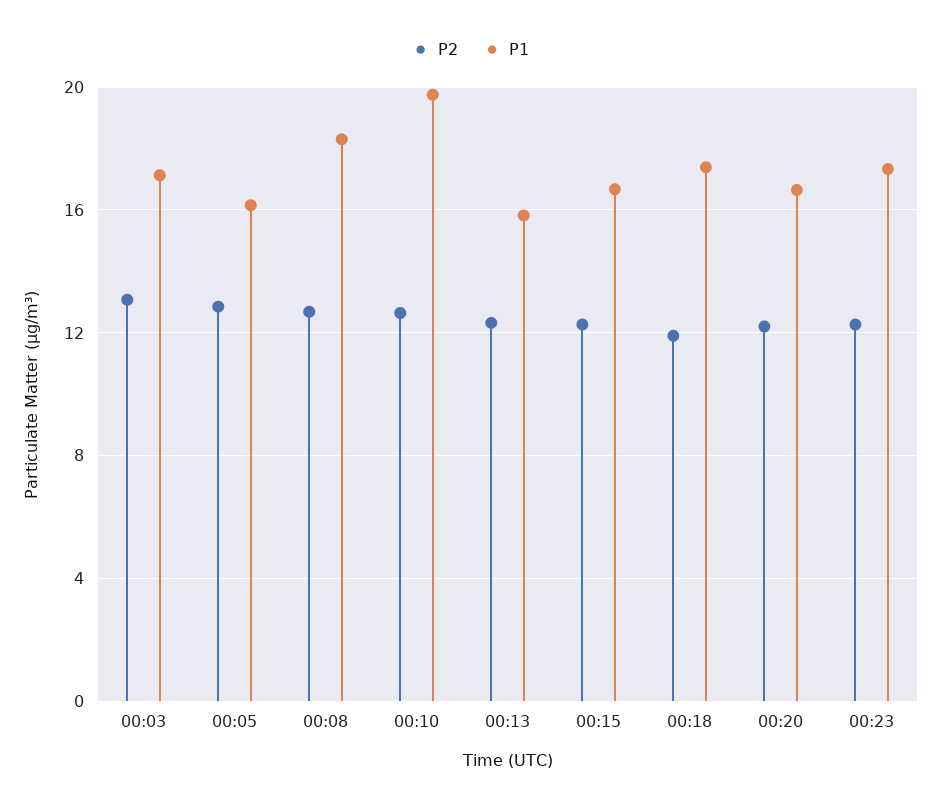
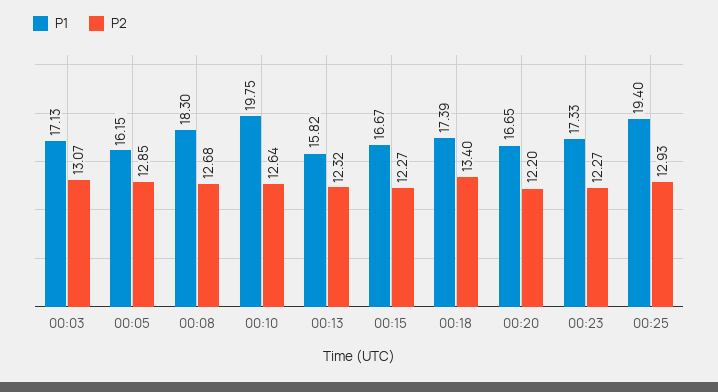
P2, 00:18: 12 -> 13.4
P1, 00:25: none -> 19.4
P2, 00:25: none -> 12.93

